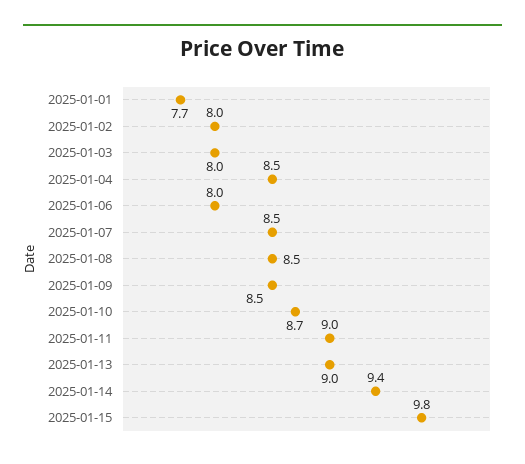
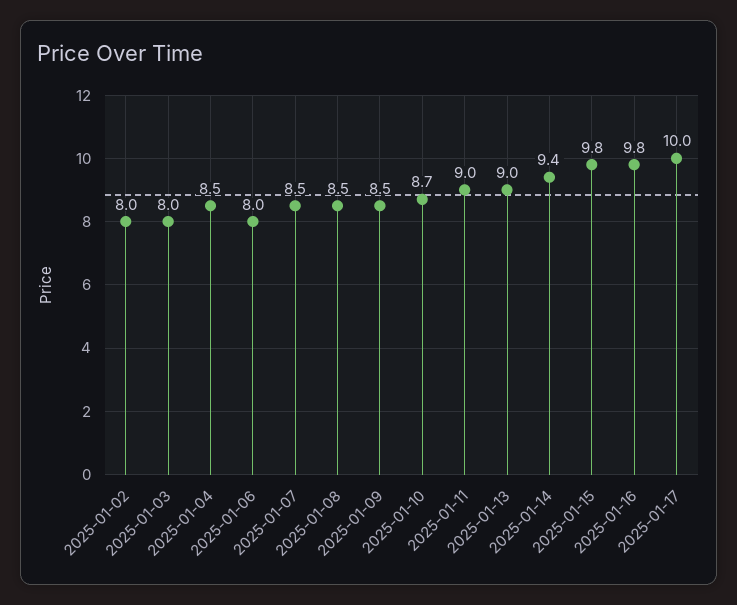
2025-01-01: 7.7 -> none
2025-01-16: none -> 9.8
2025-01-17: none -> 10

